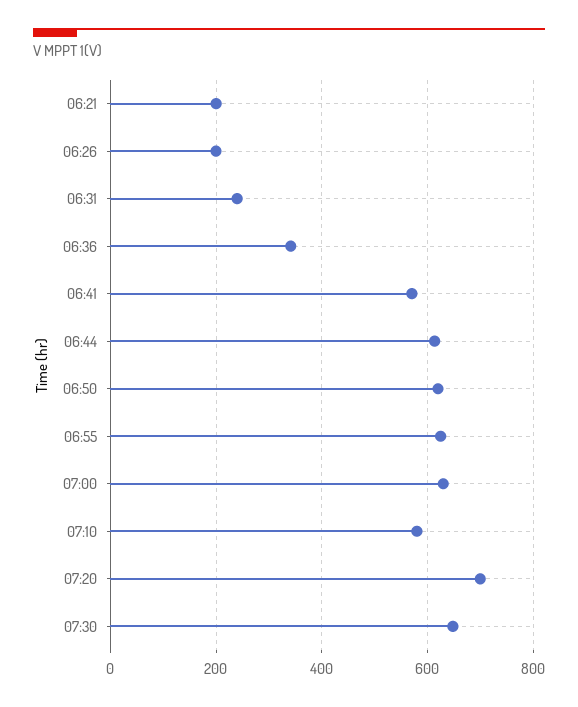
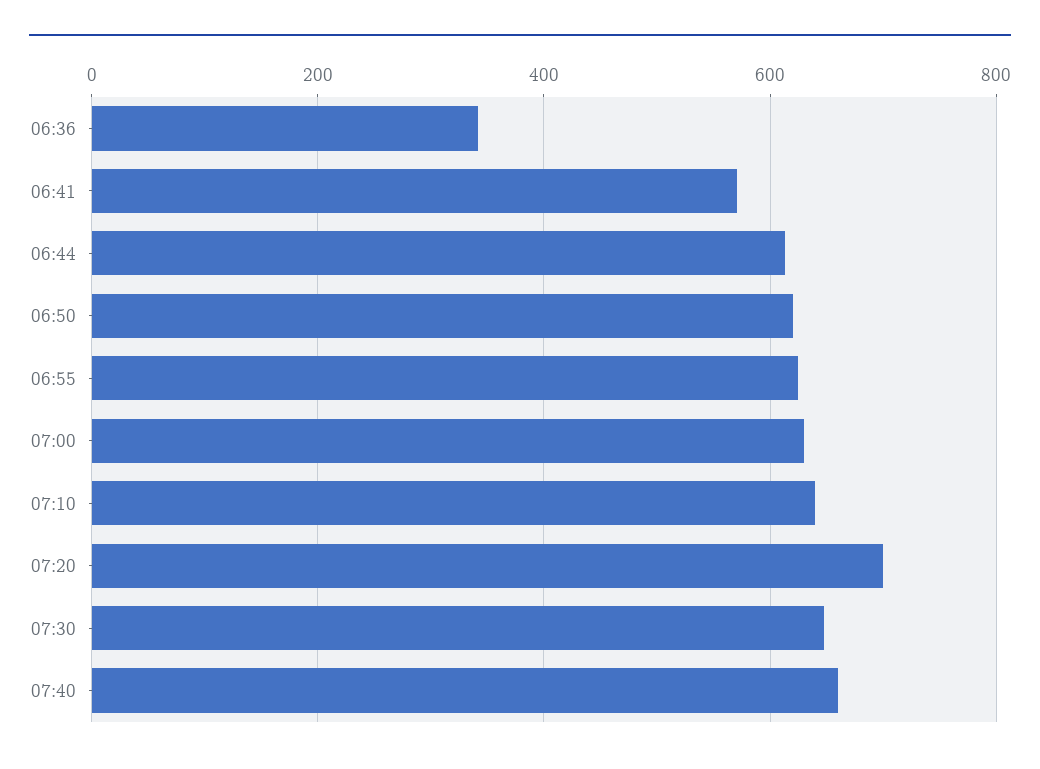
06:21: 200 -> none
06:26: 200 -> none
06:31: 240 -> none
07:10: 580 -> 640
07:40: none -> 660

